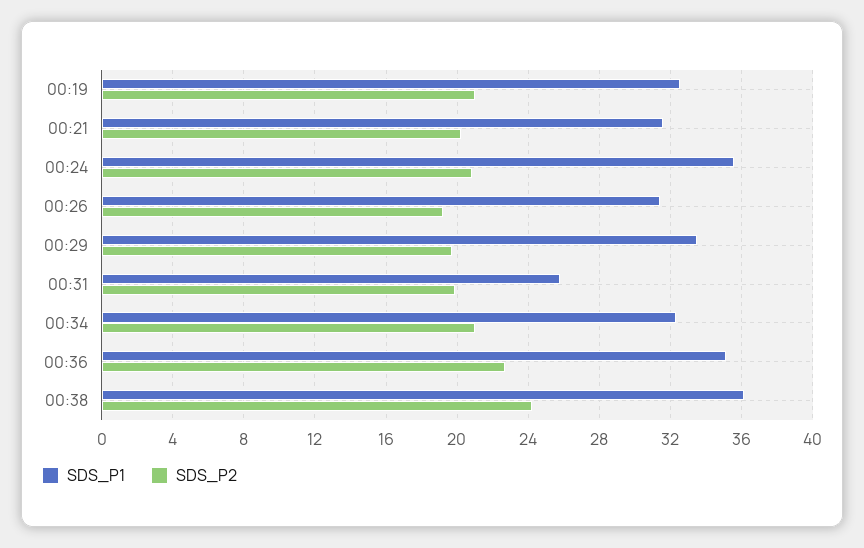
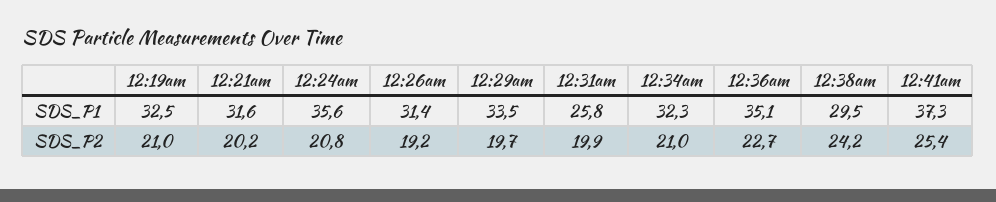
SDS_P1, 00:38: 36 -> 29.5
SDS_P1, 12:41am: none -> 37.3
SDS_P2, 12:41am: none -> 25.4

